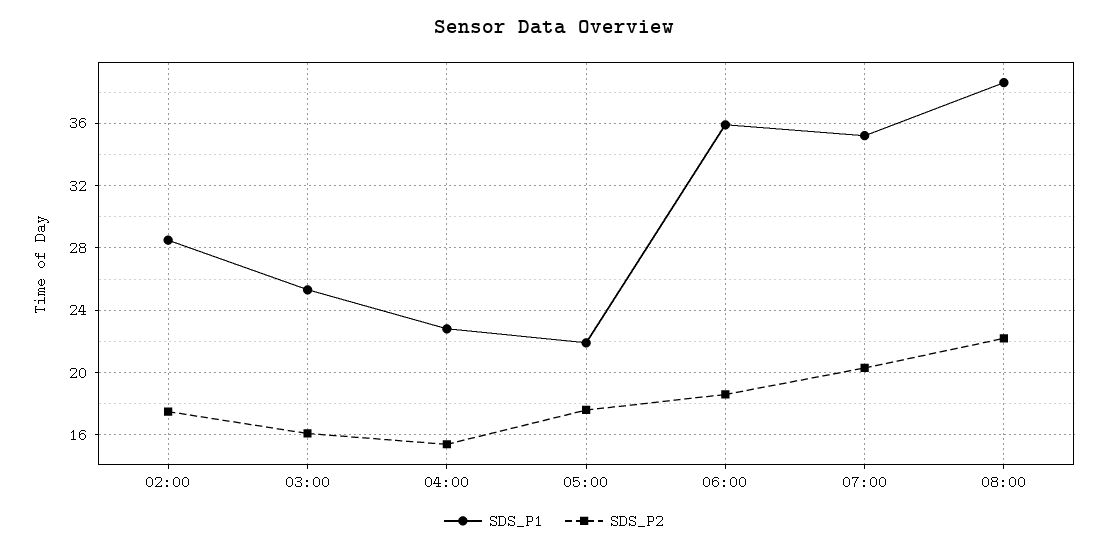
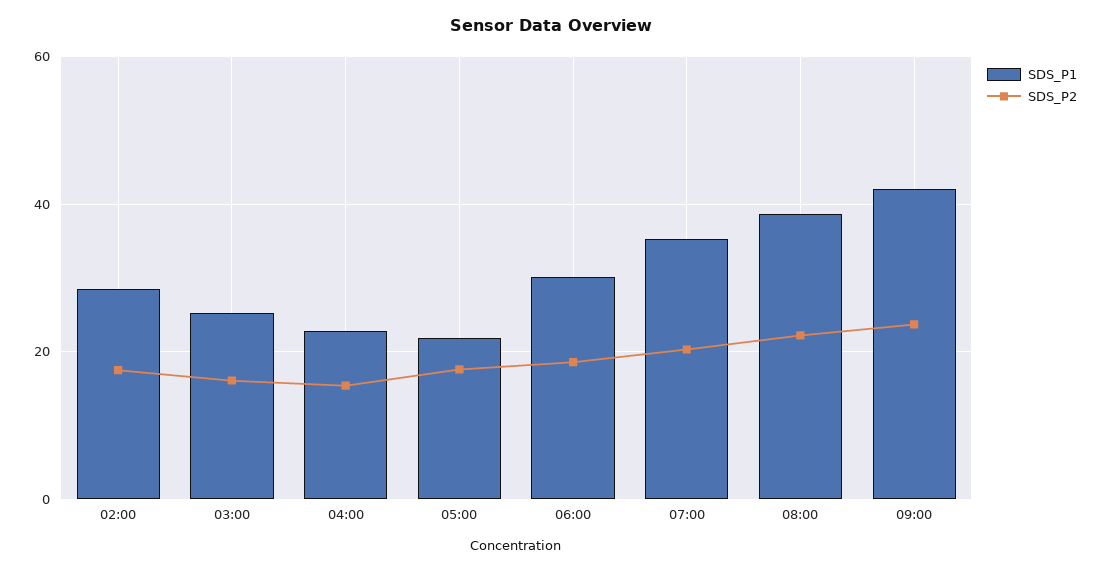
SDS_P1, 06:00: 36 -> 30
SDS_P1, 09:00: none -> 42
SDS_P2, 09:00: none -> 24

